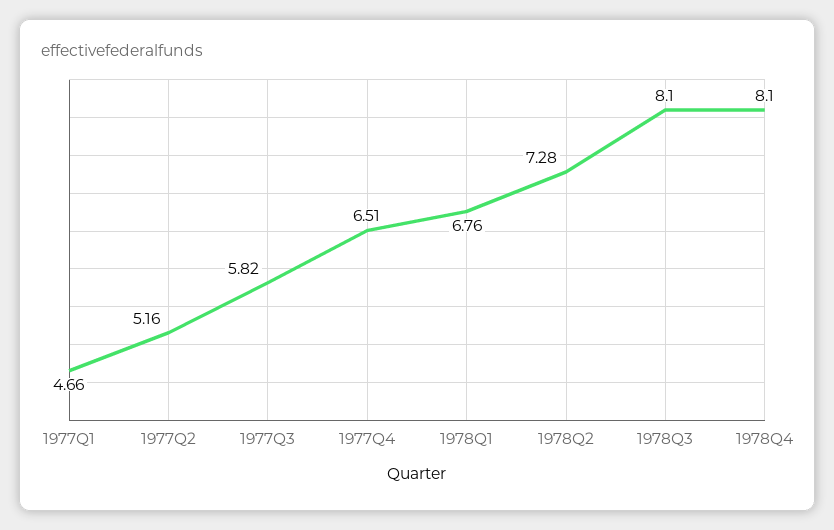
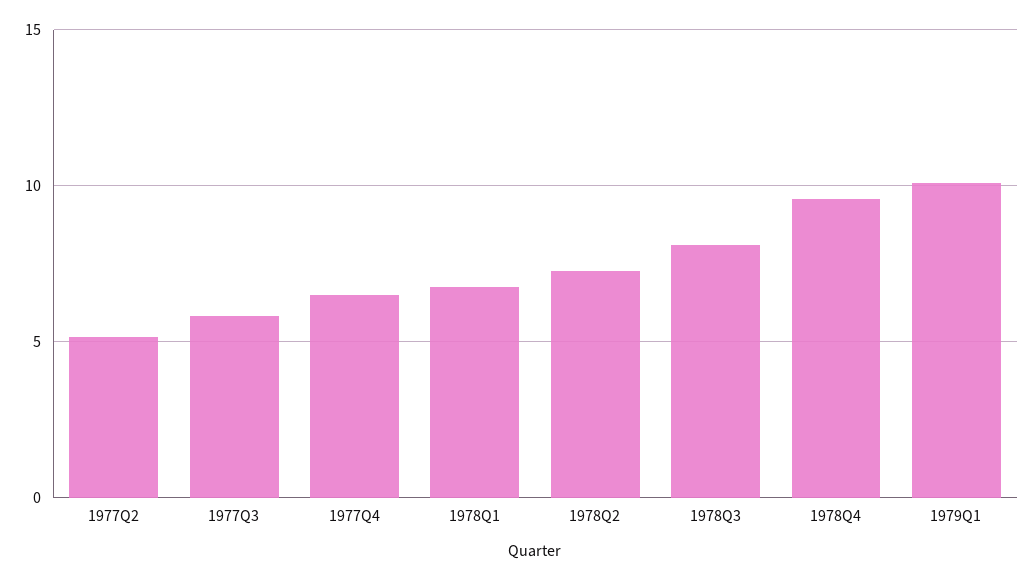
1977Q1: 4.66 -> none
1978Q4: 8.1 -> 9.5
1979Q1: none -> 10

